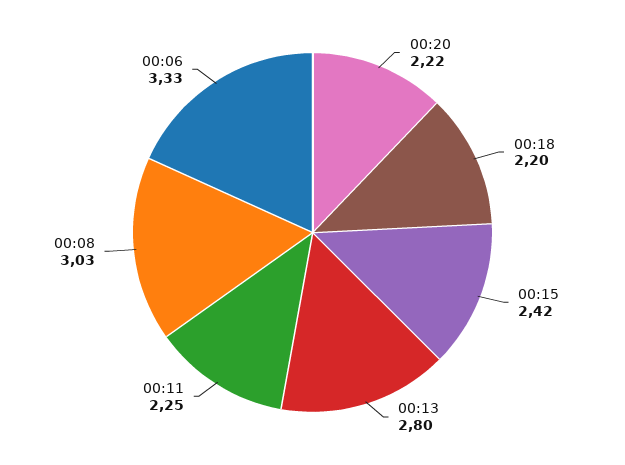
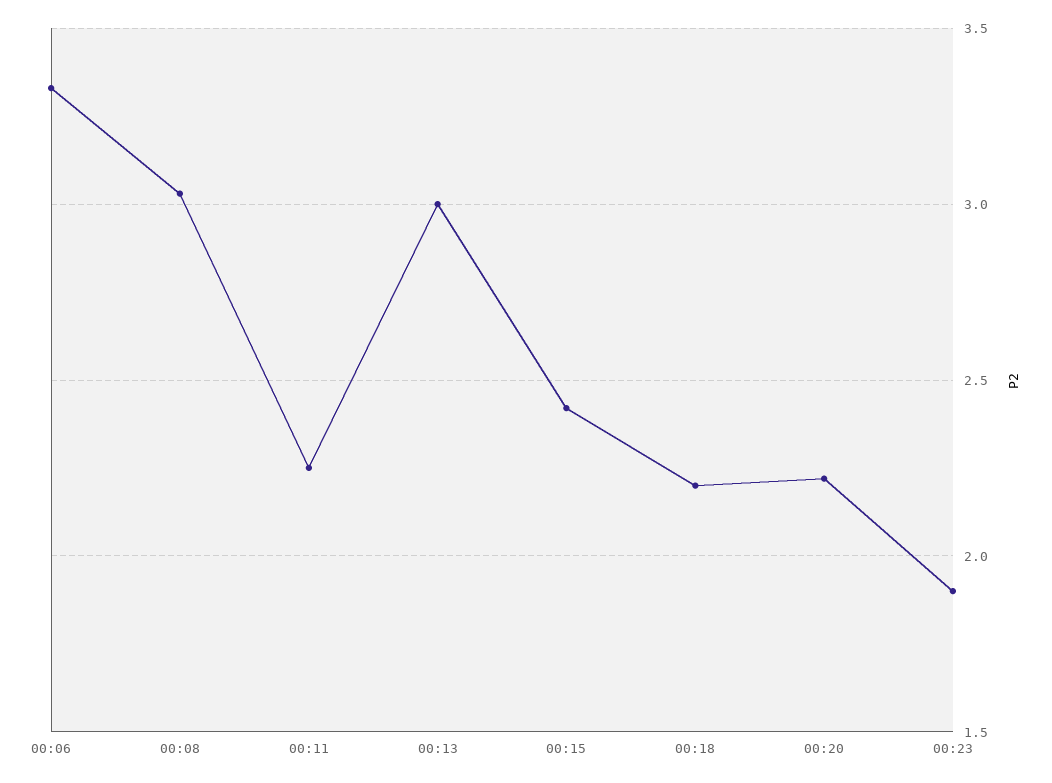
00:13: 2.8 -> 3
00:23: none -> 1.9

